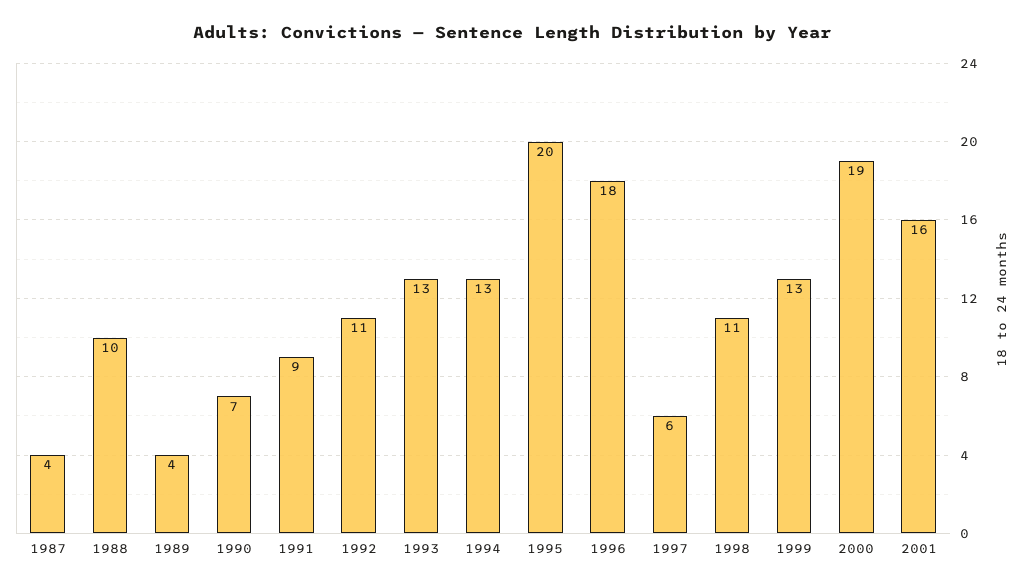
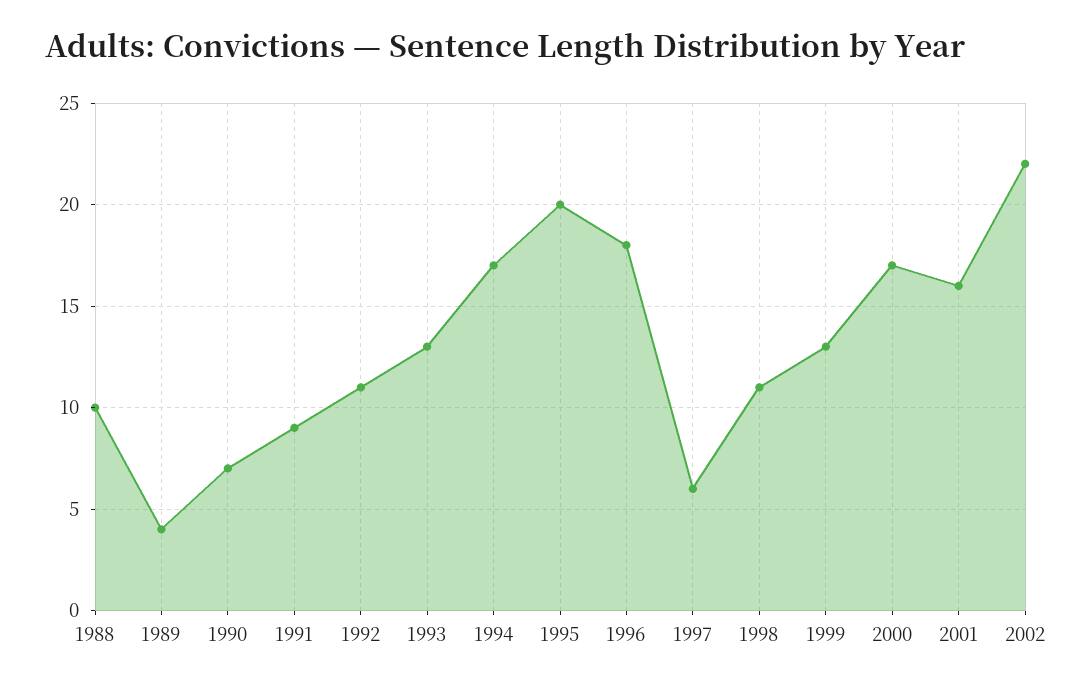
1987: 4 -> none
1994: 13 -> 17
2000: 19 -> 17
2002: none -> 22

